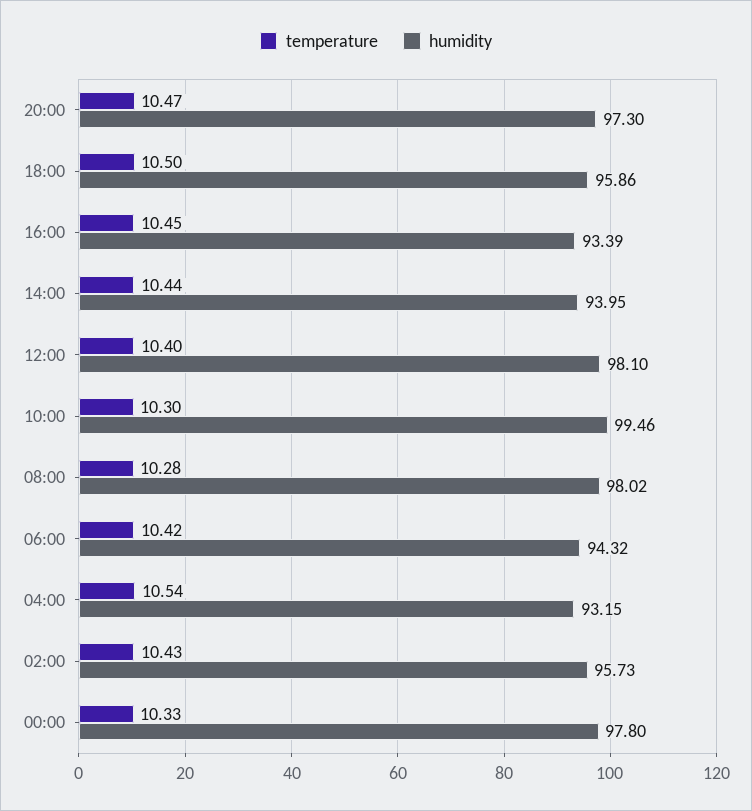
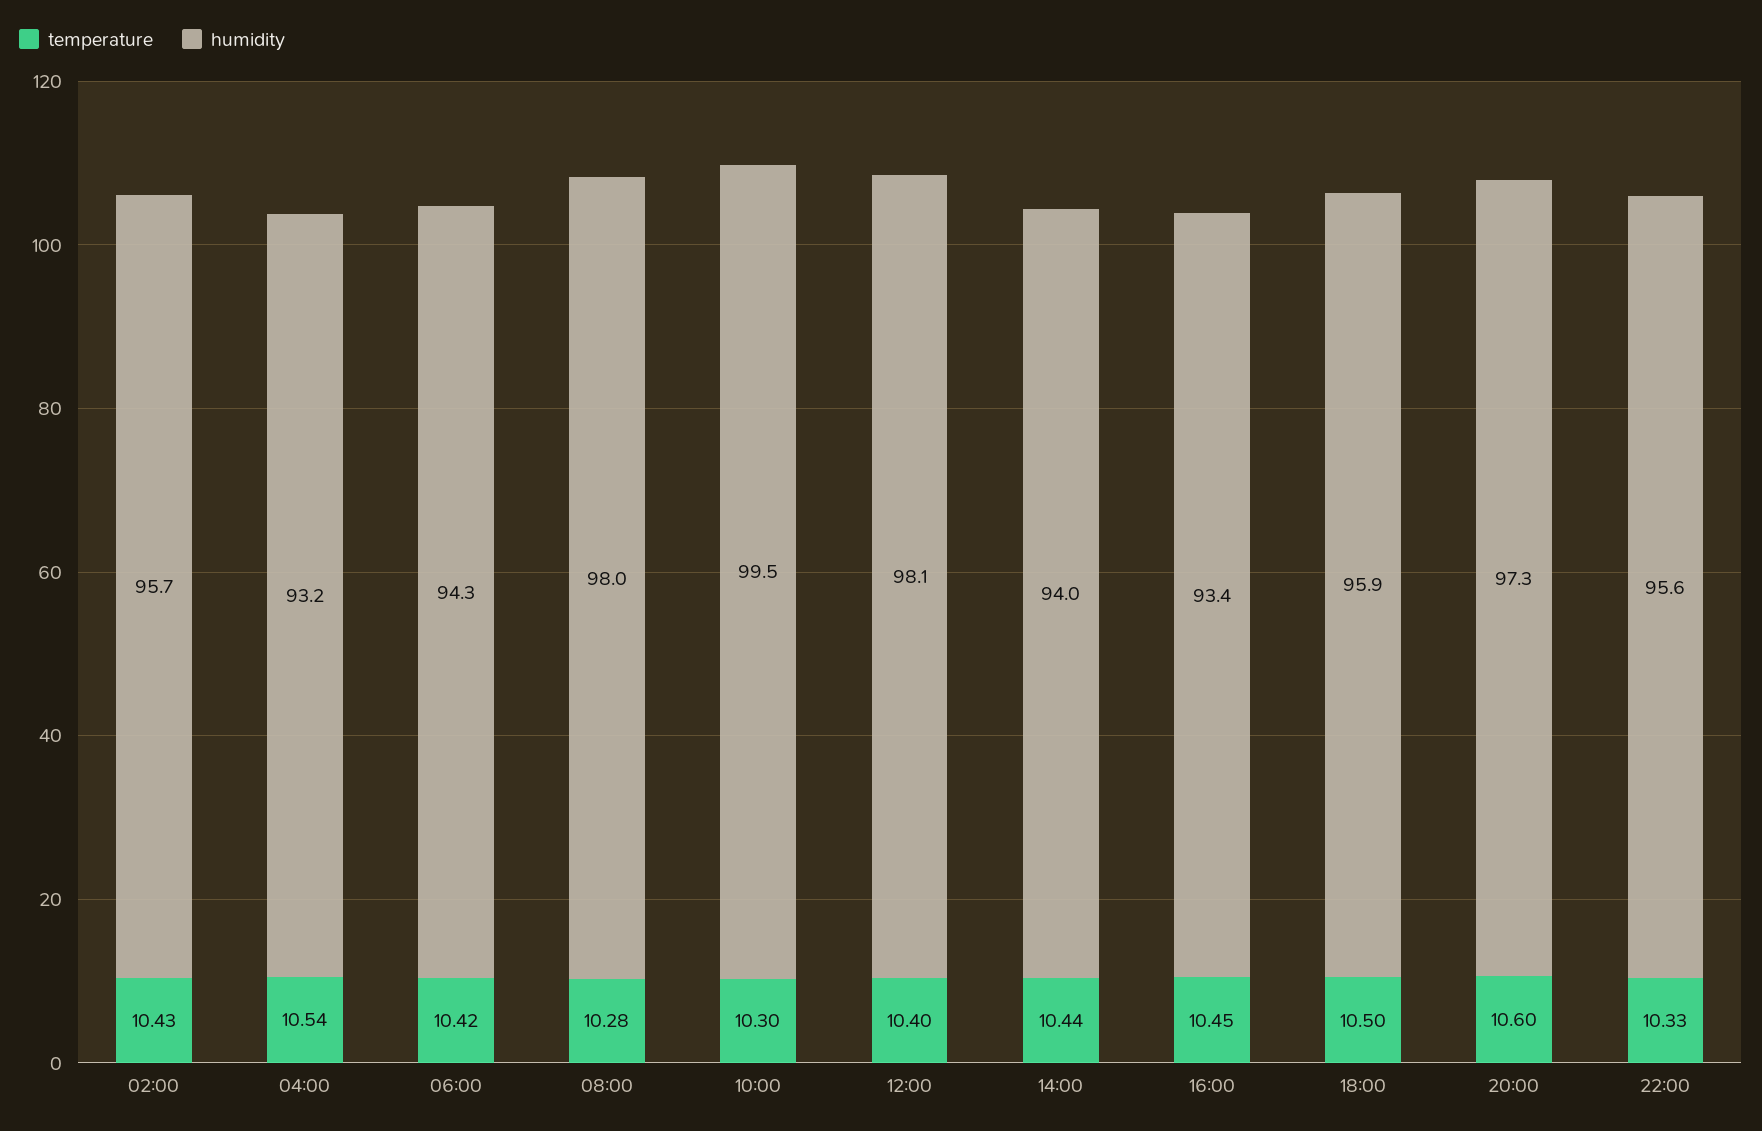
temperature, 20:00: 10.47 -> 10.6
temperature, 00:00: 10.33 -> none
humidity, 00:00: 97.8 -> none
temperature, 22:00: none -> 10.33
humidity, 22:00: none -> 95.6

